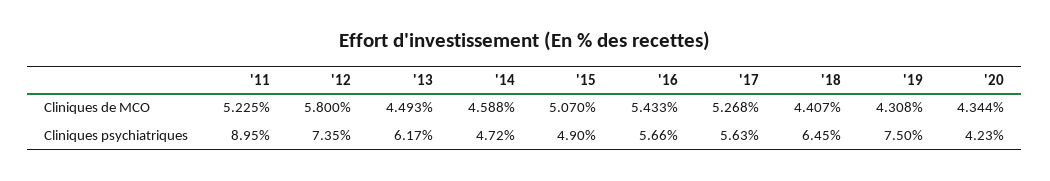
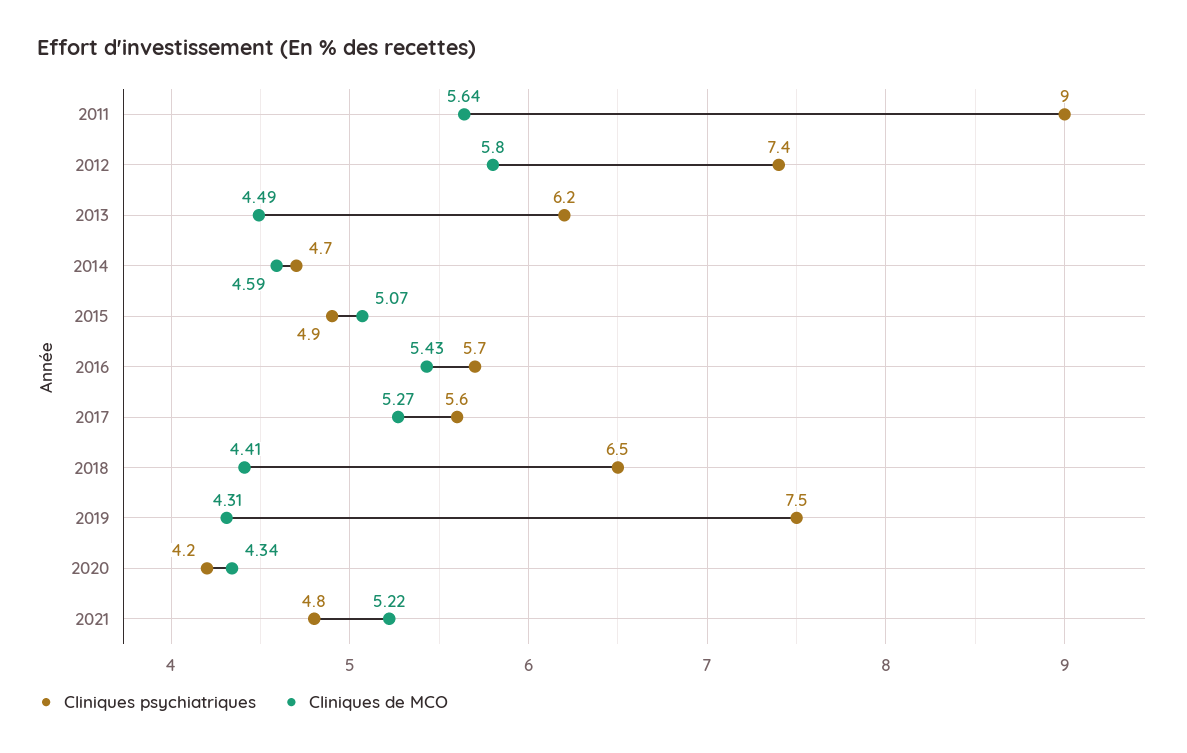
Cliniques de MCO, '11: 5.225 -> 5.64
Cliniques psychiatriques, 2021: none -> 4.8
Cliniques de MCO, 2021: none -> 5.22

